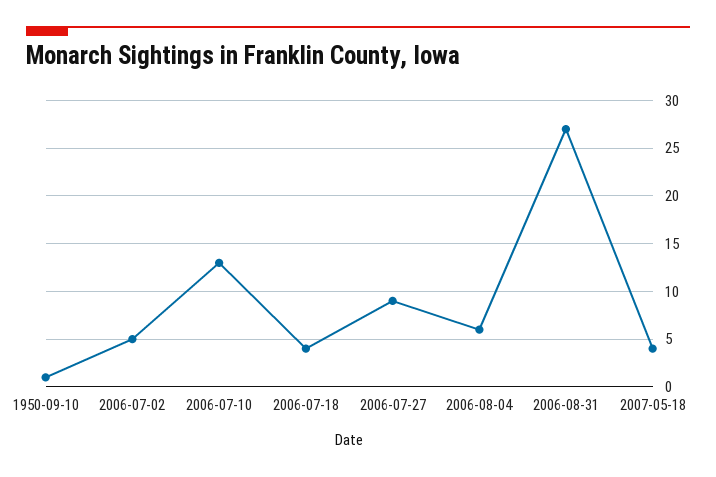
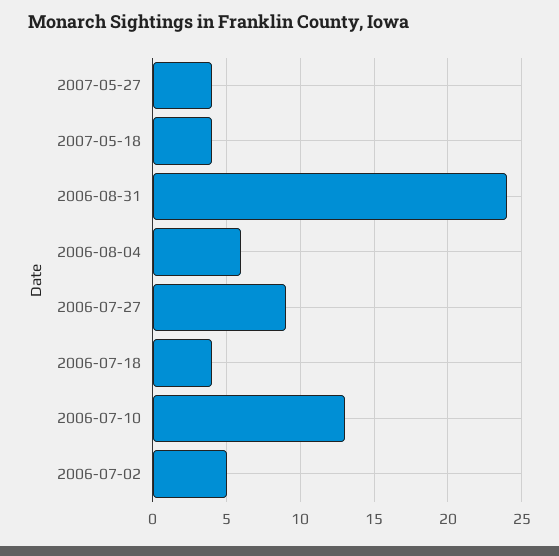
1950-09-10: 1 -> none
2006-08-31: 27 -> 24
2007-05-27: none -> 4

